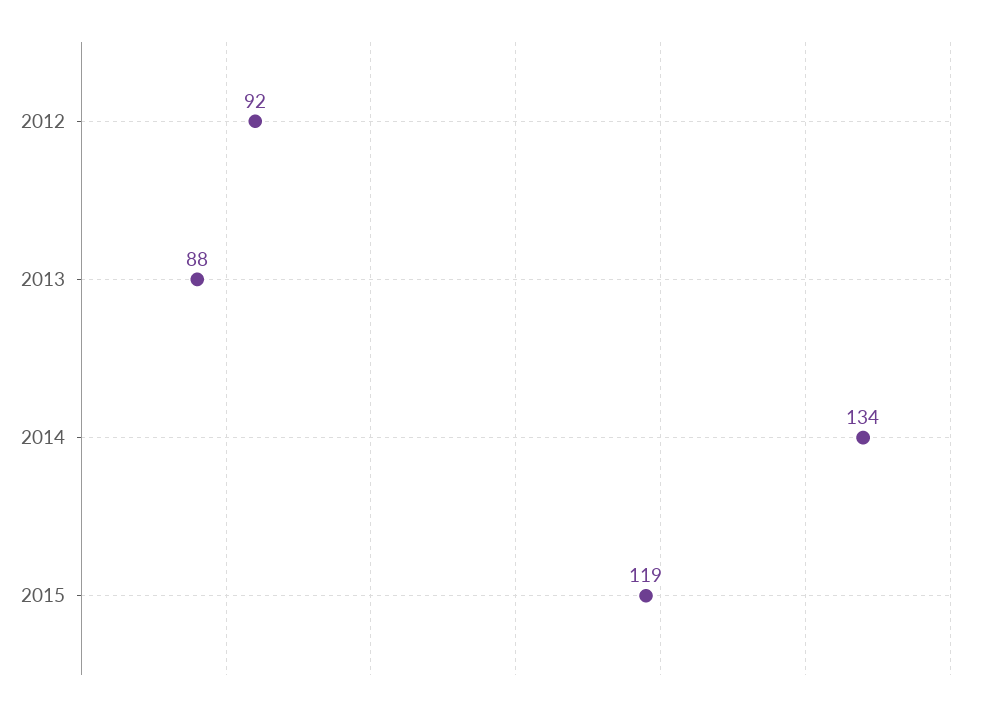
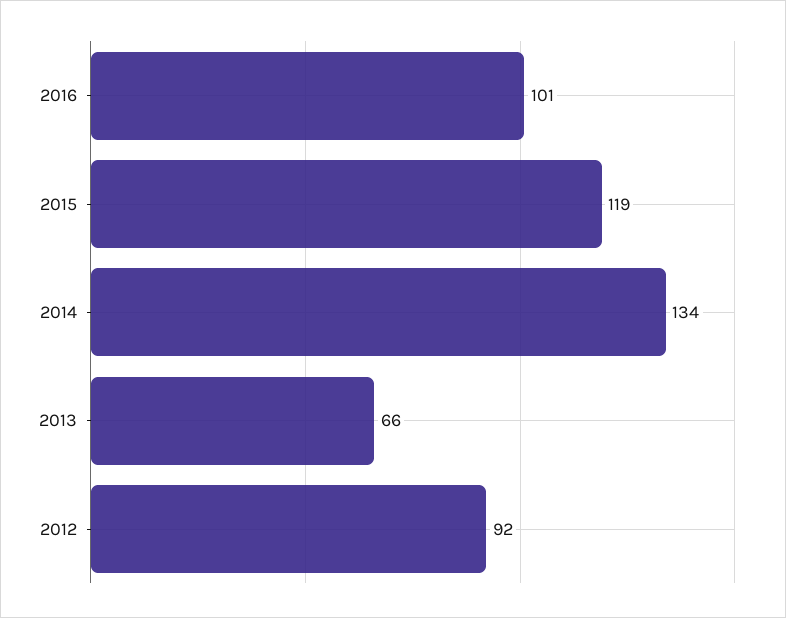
2013: 88 -> 66
2016: none -> 101

